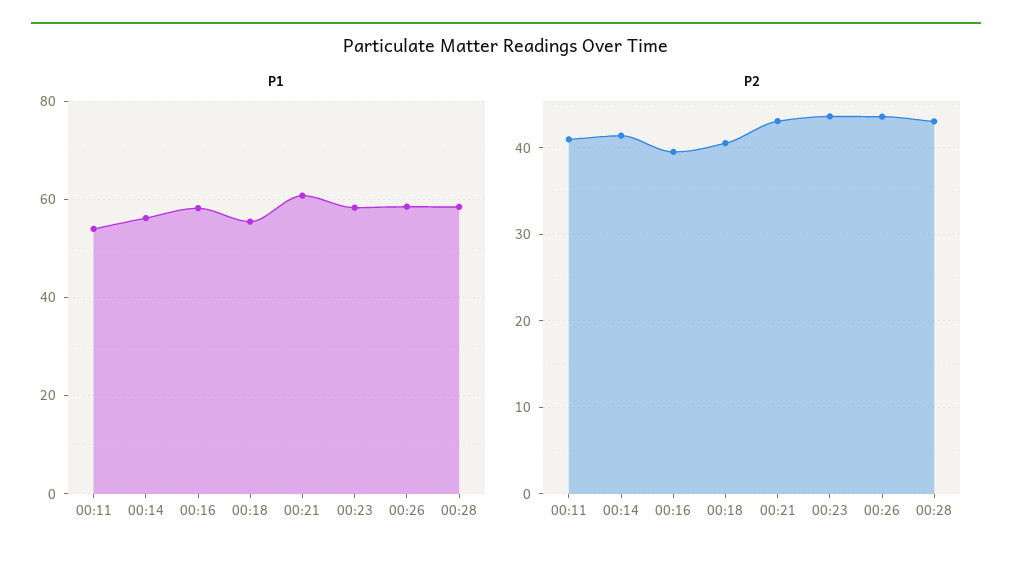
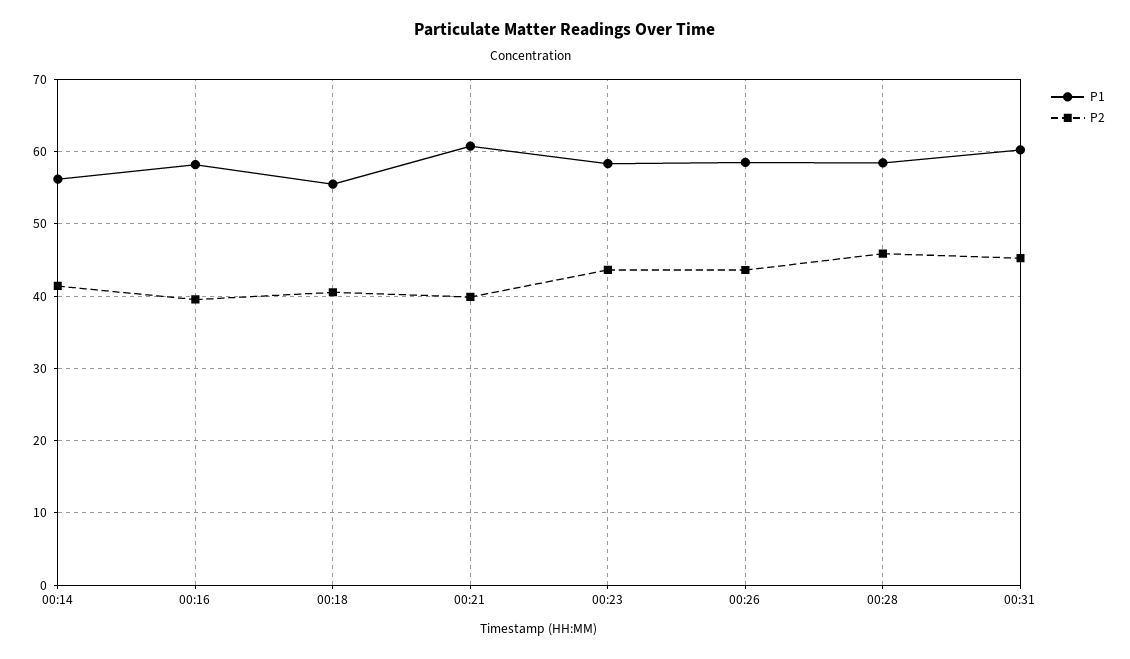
P1, 00:11: 54 -> none
P2, 00:11: 41 -> none
P2, 00:21: 43 -> 40
P2, 00:28: 43 -> 46
P1, 00:31: none -> 60
P2, 00:31: none -> 45

